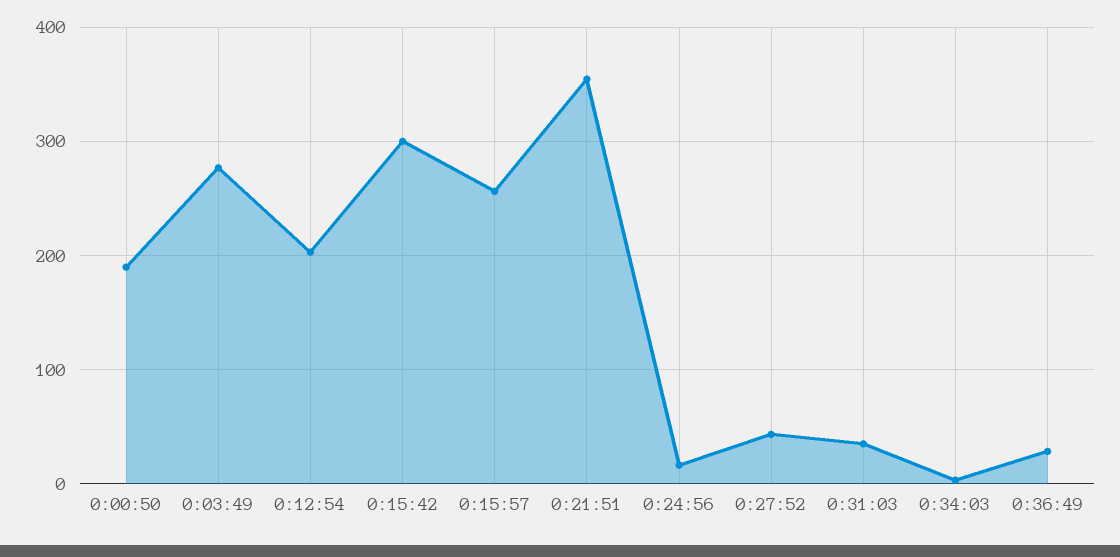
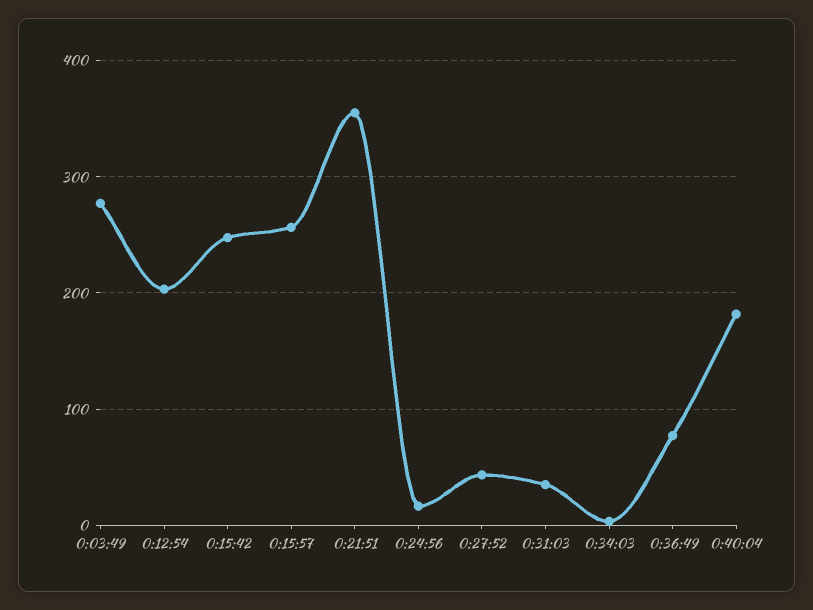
0:00:50: 190 -> none
0:15:42: 300 -> 250
0:36:49: 30 -> 80
0:40:04: none -> 180

